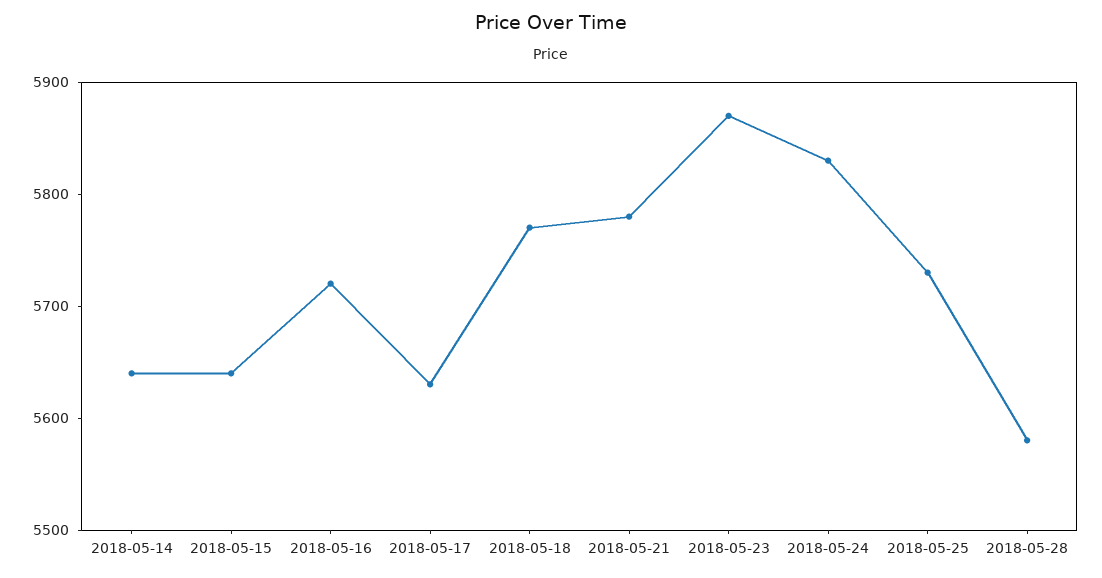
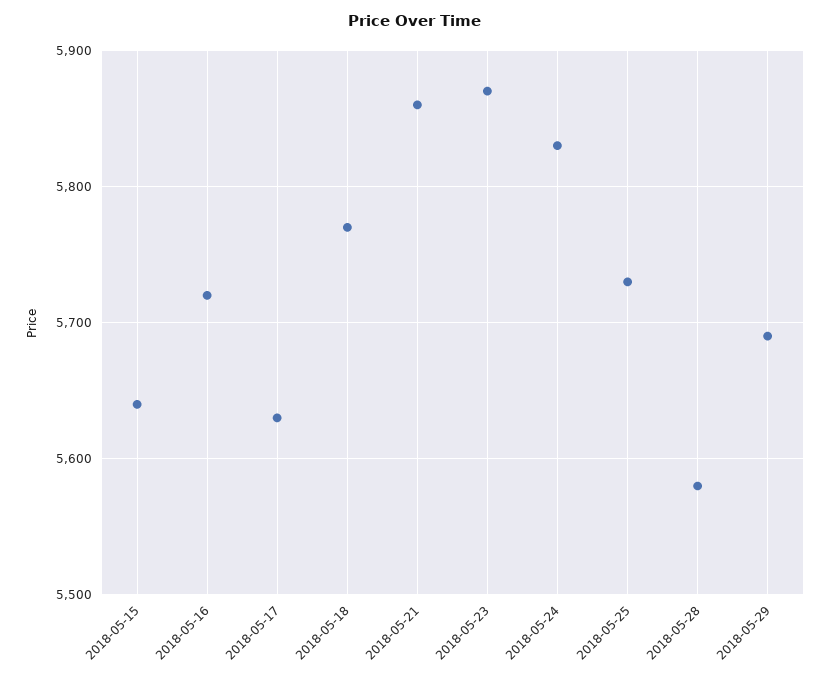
2018-05-14: 5640 -> none
2018-05-21: 5780 -> 5860
2018-05-29: none -> 5690

